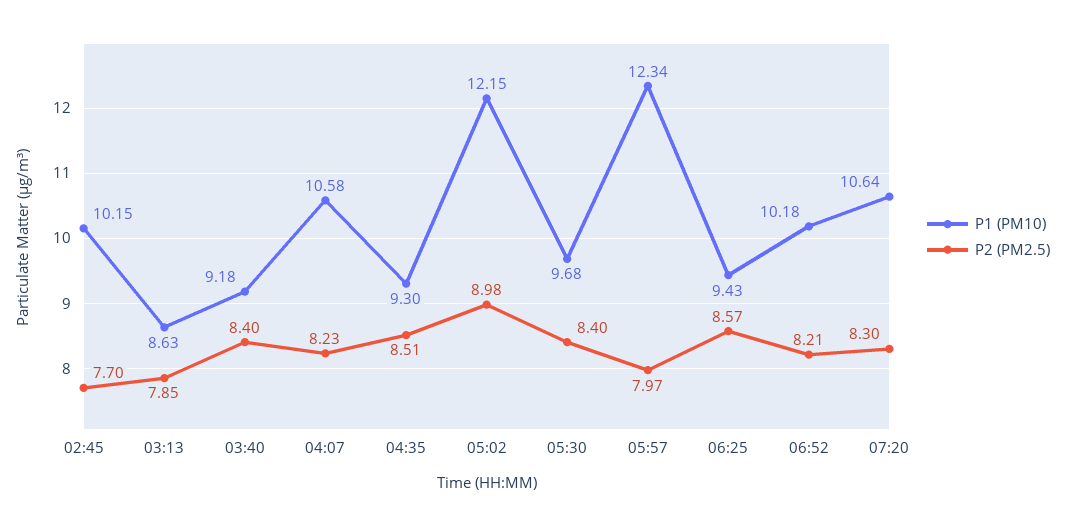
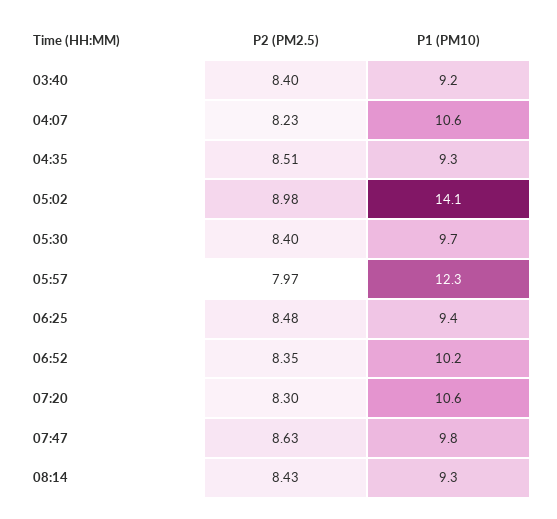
P1 (PM10), 02:45: 10.15 -> none
P2 (PM2.5), 02:45: 7.7 -> none
P1 (PM10), 03:13: 8.63 -> none
P2 (PM2.5), 03:13: 7.85 -> none
P1 (PM10), 05:02: 12.15 -> 14.1
P2 (PM2.5), 06:25: 8.57 -> 8.48
P2 (PM2.5), 06:52: 8.21 -> 8.35
P2 (PM2.5), 07:47: none -> 8.63
P1 (PM10), 07:47: none -> 9.8
P2 (PM2.5), 08:14: none -> 8.43
P1 (PM10), 08:14: none -> 9.3

